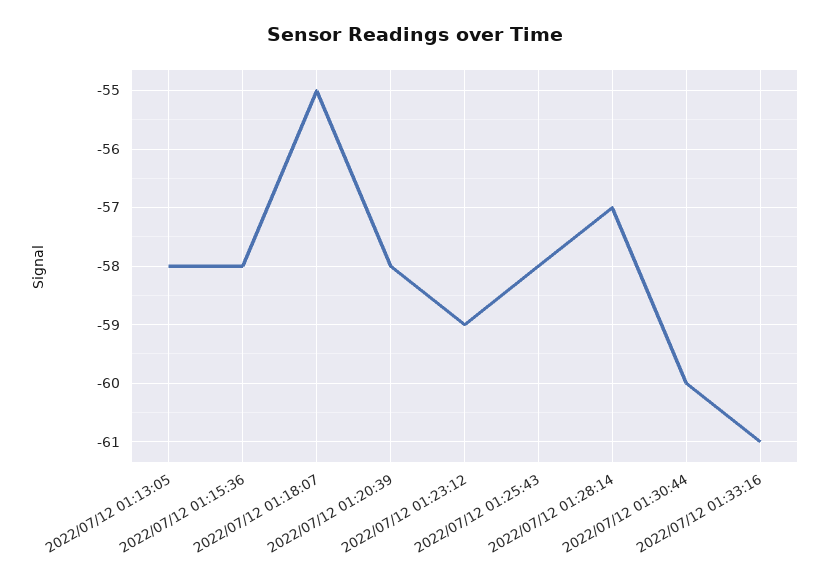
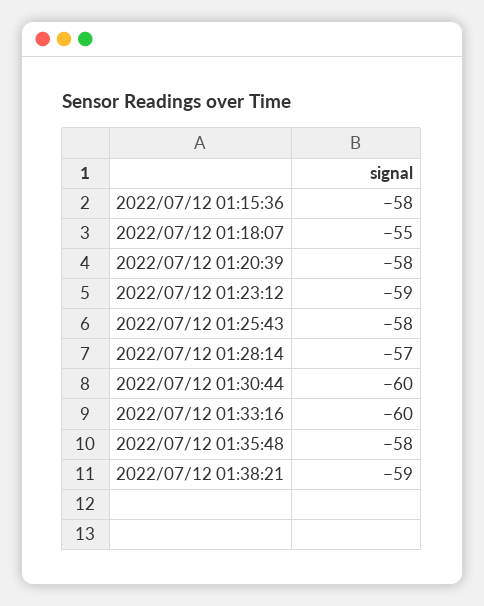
2022/07/12 01:13:05: -58 -> none
2022/07/12 01:33:16: -61 -> -60
2022/07/12 01:35:48: none -> -58
2022/07/12 01:38:21: none -> -59

